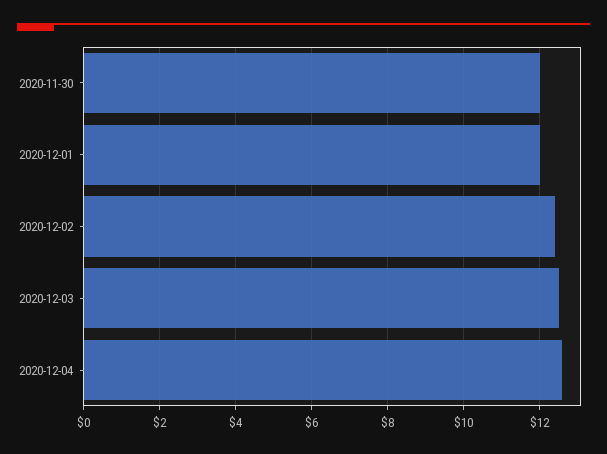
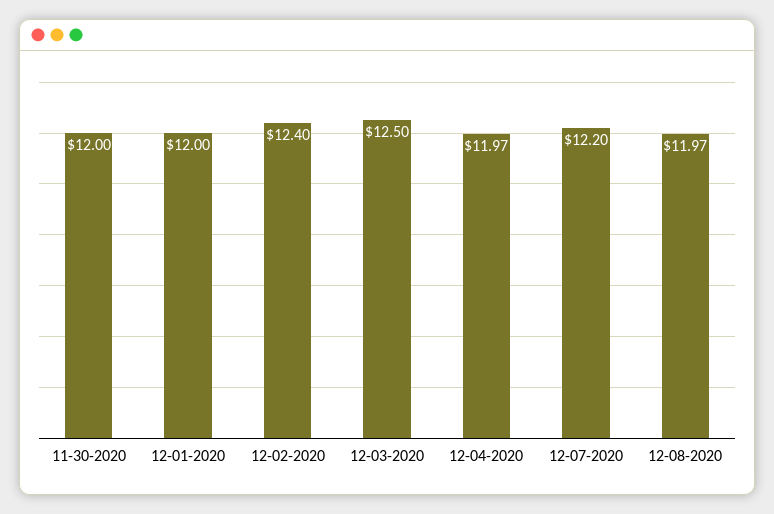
2020-12-04: 12.6 -> 11.97
12-07-2020: none -> 12.2
12-08-2020: none -> 11.97

